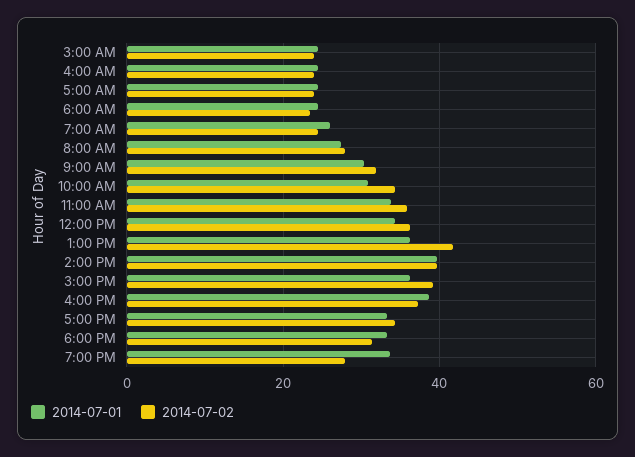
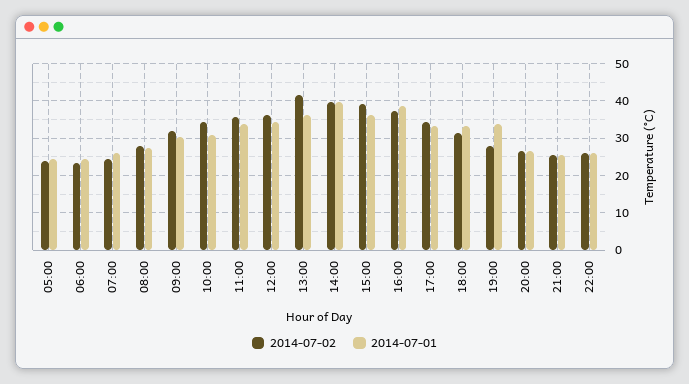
2014-07-01, 3:00 AM: 24 -> none
2014-07-02, 3:00 AM: 24 -> none
2014-07-01, 4:00 AM: 24 -> none
2014-07-02, 4:00 AM: 24 -> none
2014-07-02, 20:00: none -> 26
2014-07-01, 20:00: none -> 26
2014-07-02, 21:00: none -> 26
2014-07-01, 21:00: none -> 26
2014-07-02, 22:00: none -> 26
2014-07-01, 22:00: none -> 26

